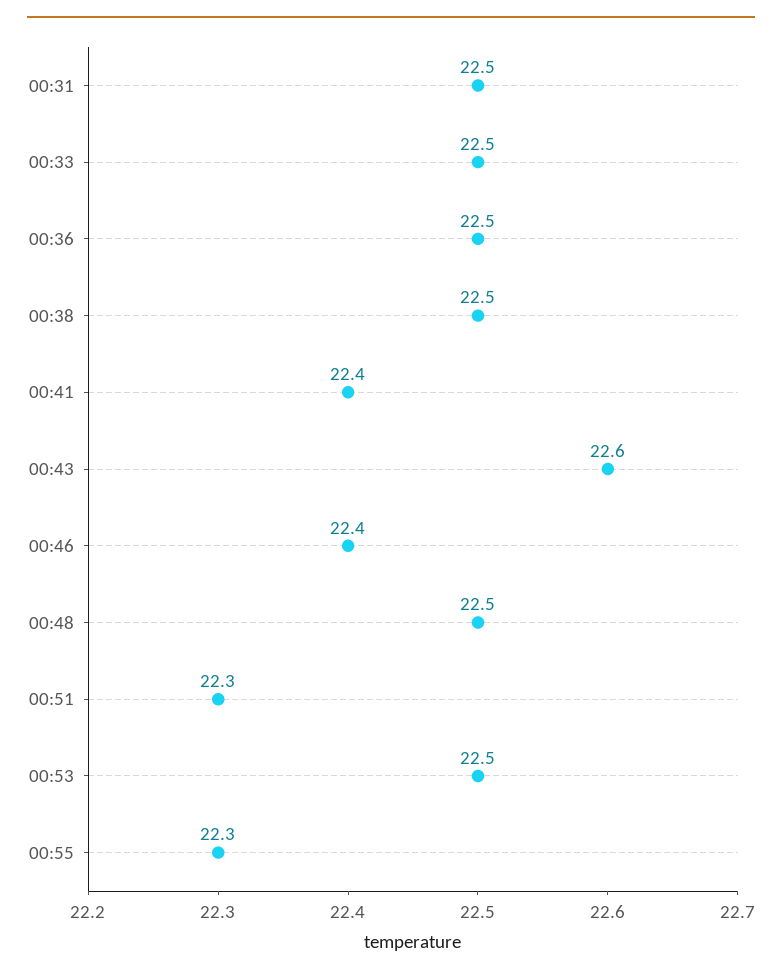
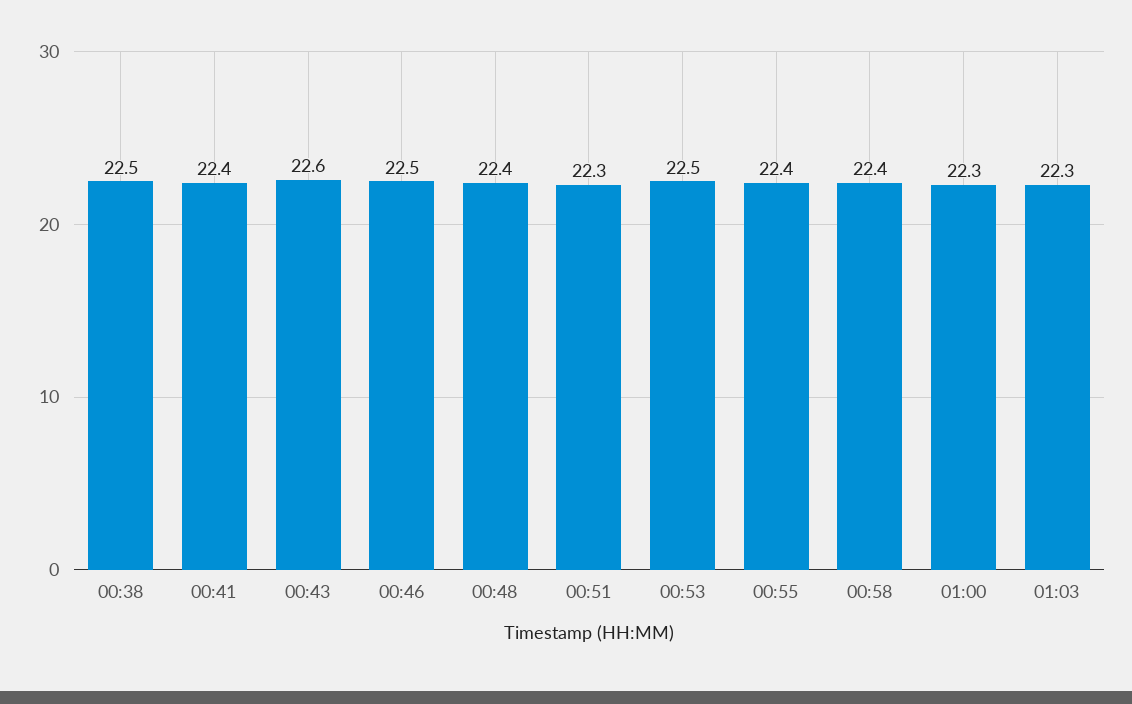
00:31: 22.5 -> none
00:33: 22.5 -> none
00:36: 22.5 -> none
00:46: 22.4 -> 22.5
00:48: 22.5 -> 22.4
00:55: 22.3 -> 22.4
00:58: none -> 22.4
01:00: none -> 22.3
01:03: none -> 22.3

